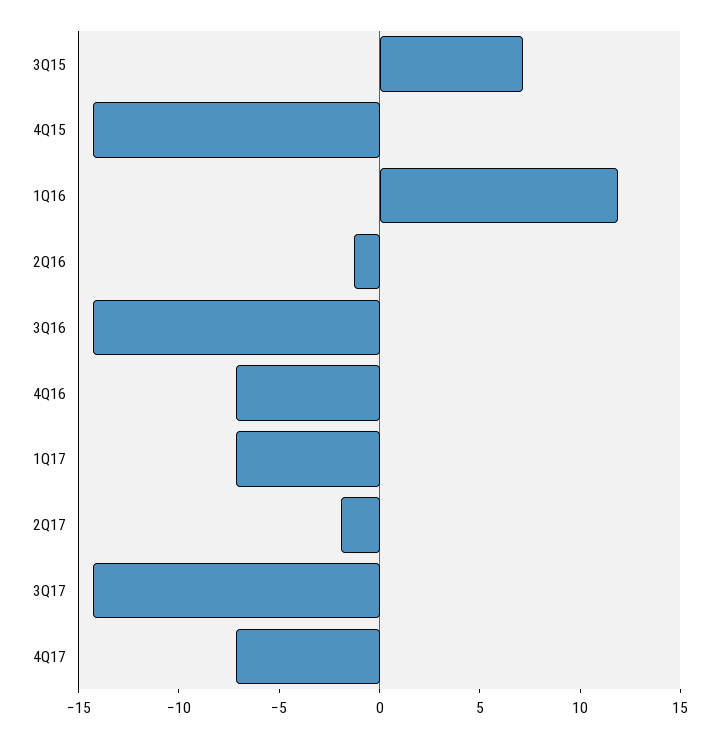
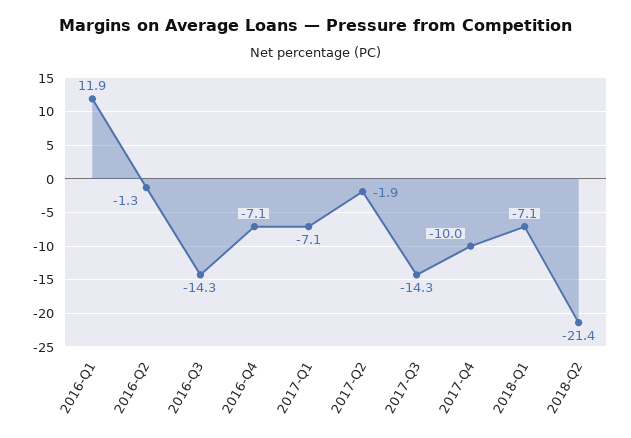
3Q15: 7 -> none
4Q15: -14 -> none
4Q17: -7 -> -10
2018-Q1: none -> -7.1
2018-Q2: none -> -21.4

